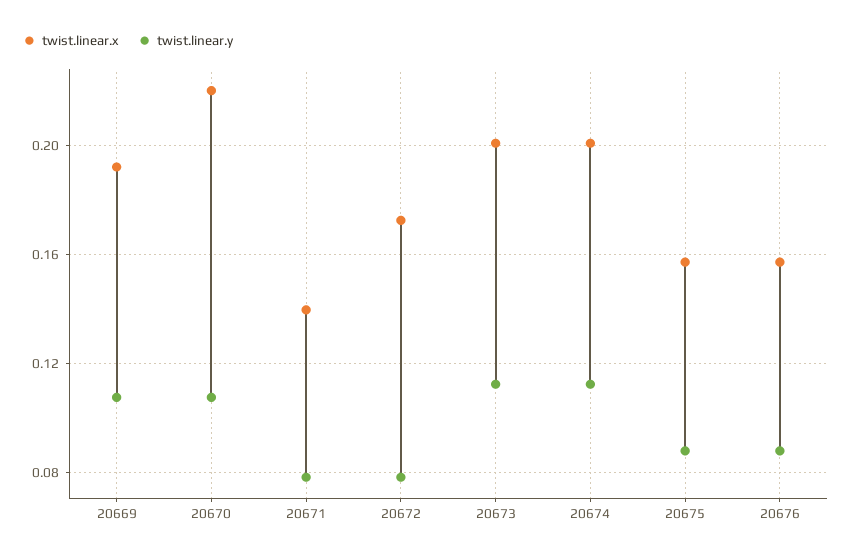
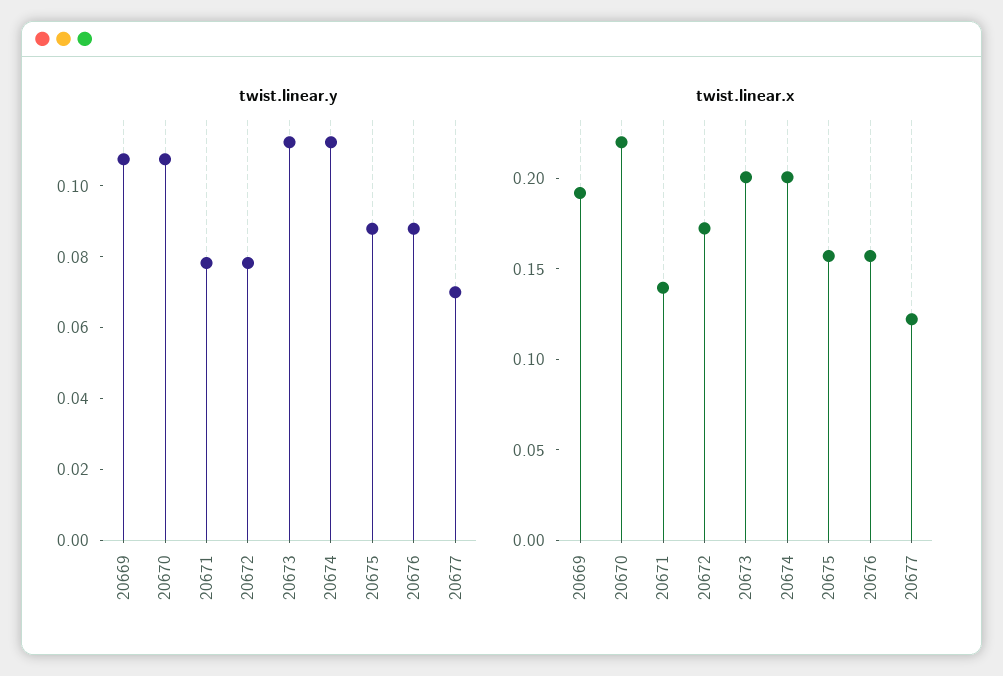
twist.linear.y, 20677: none -> 0.07
twist.linear.x, 20677: none -> 0.12

